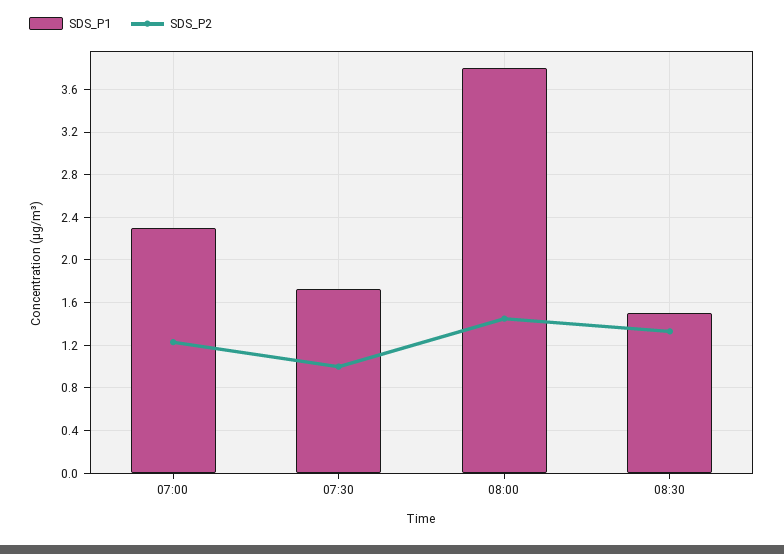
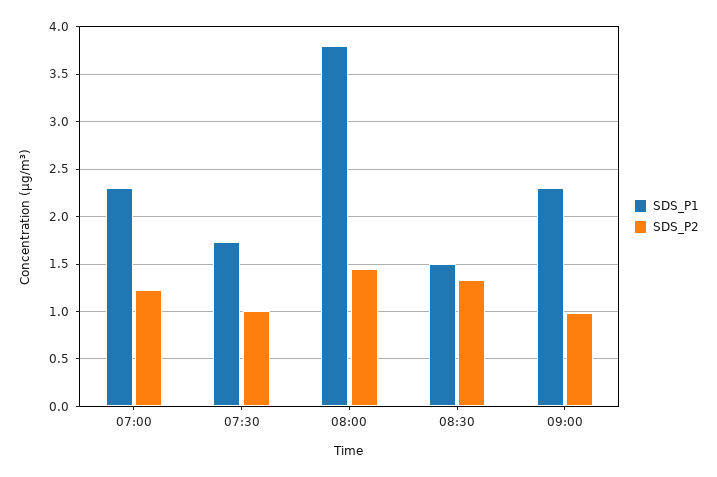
SDS_P1, 09:00: none -> 2.3
SDS_P2, 09:00: none -> 1

